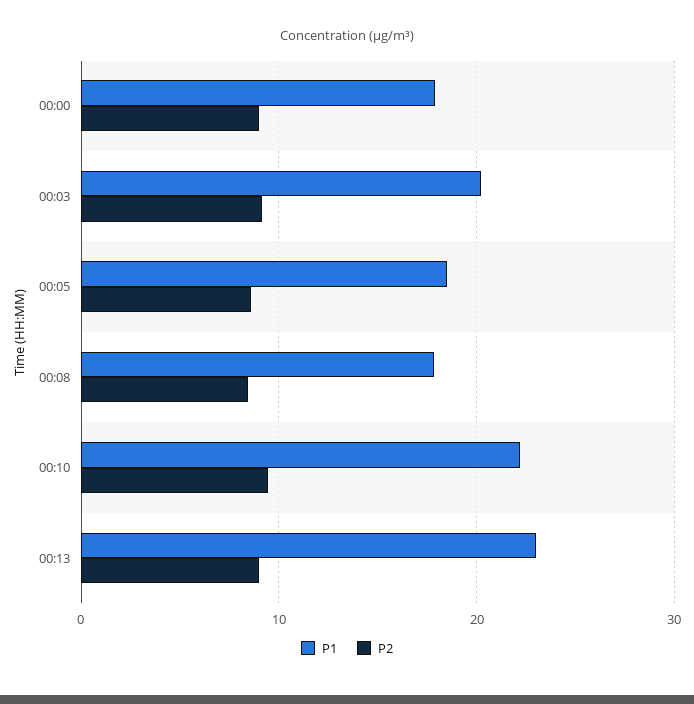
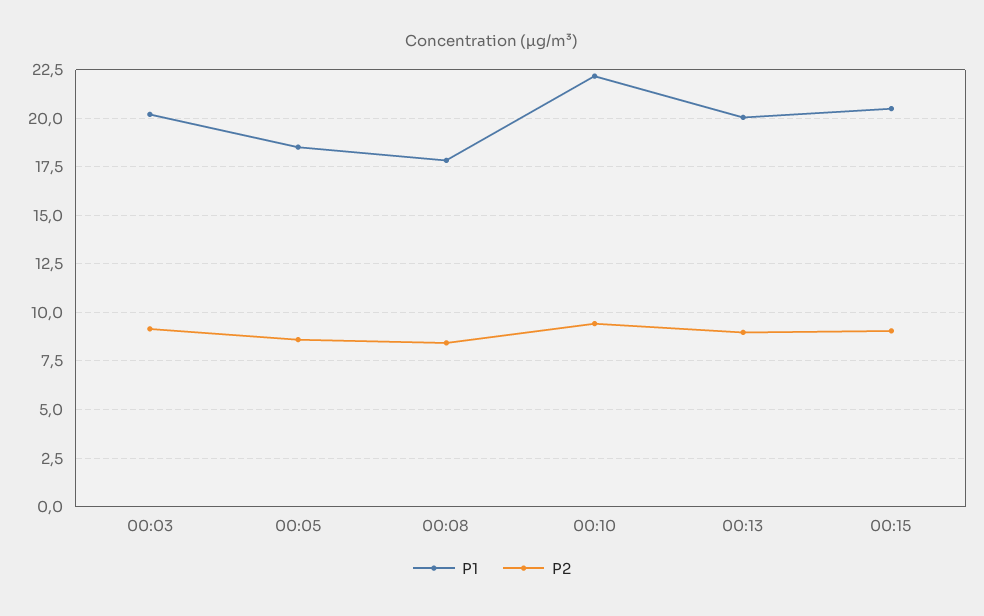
P1, 00:00: 18 -> none
P2, 00:00: 9 -> none
P1, 00:13: 23 -> 20
P1, 00:15: none -> 20.5
P2, 00:15: none -> 9

